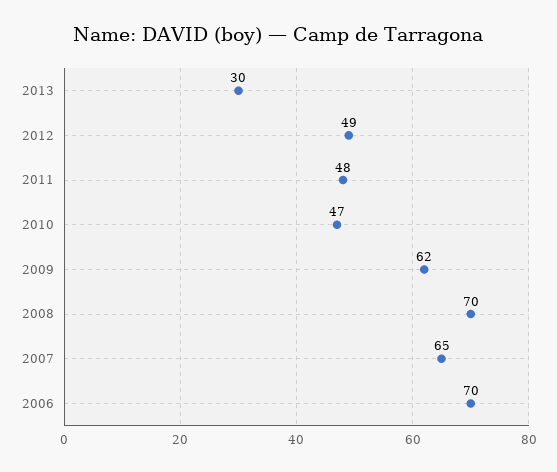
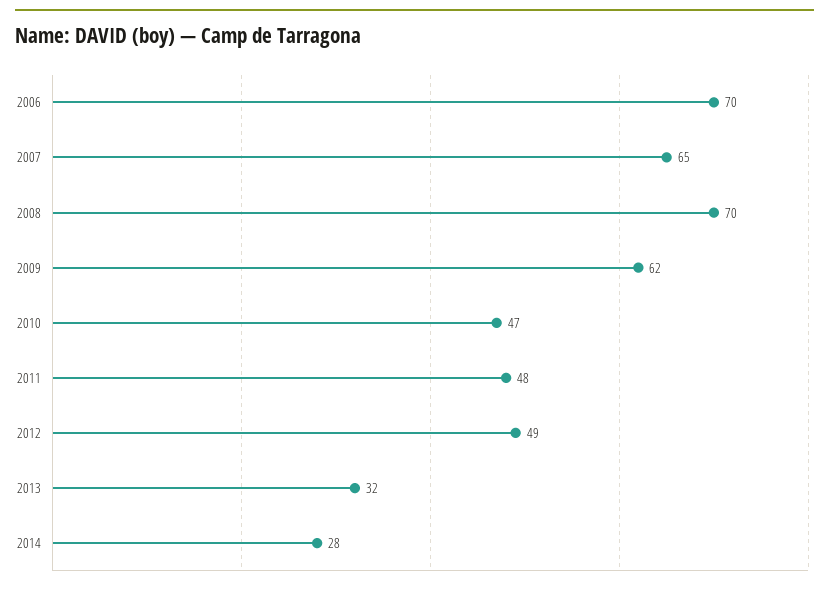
2013: 30 -> 32
2014: none -> 28

